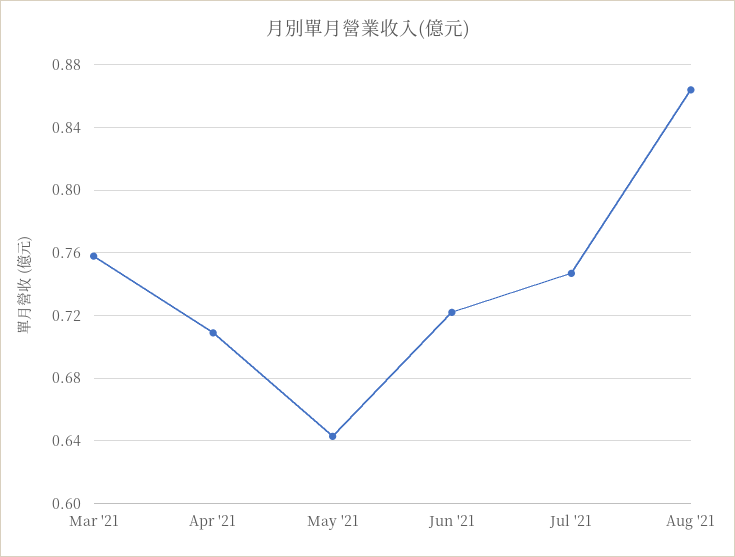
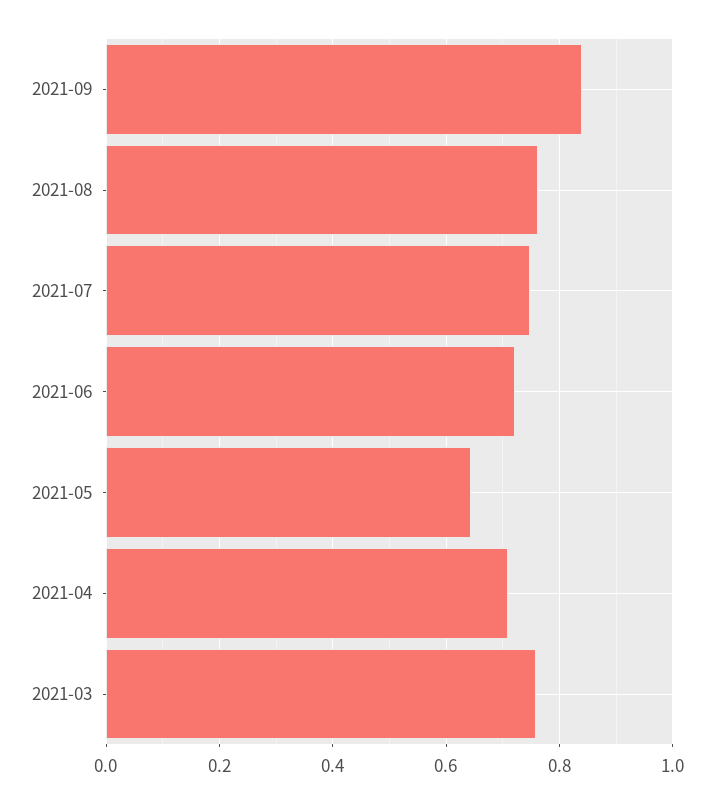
Aug '21: 0.865 -> 0.76
2021-09: none -> 0.84

